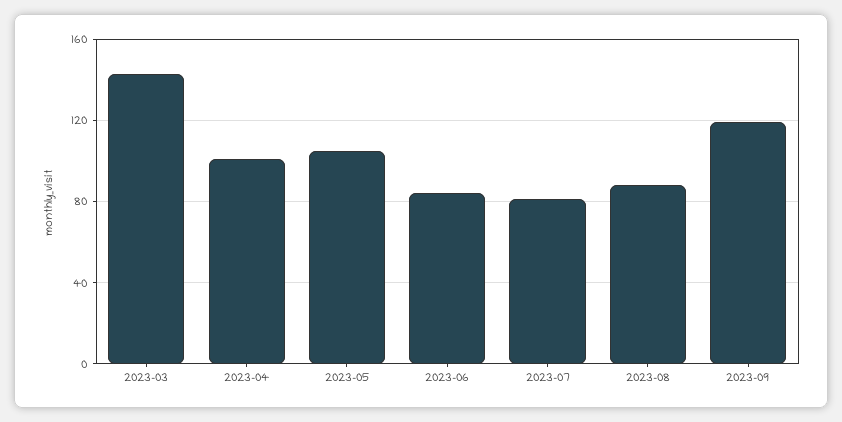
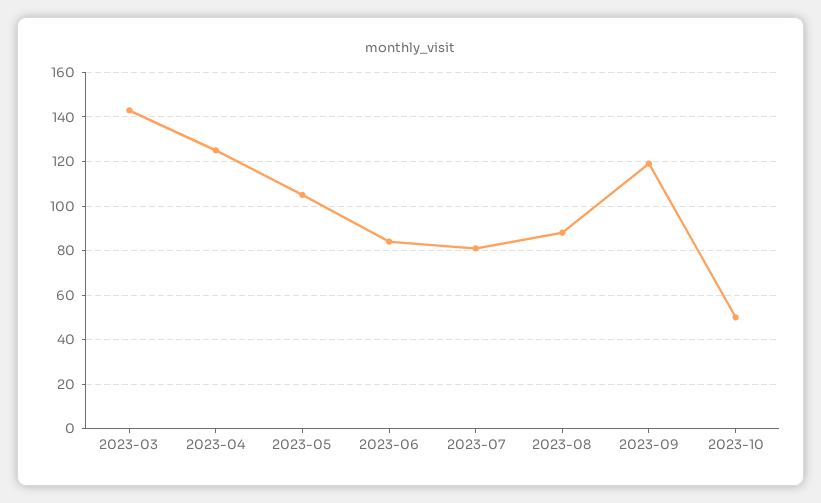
2023-04: 100 -> 125
2023-10: none -> 50

